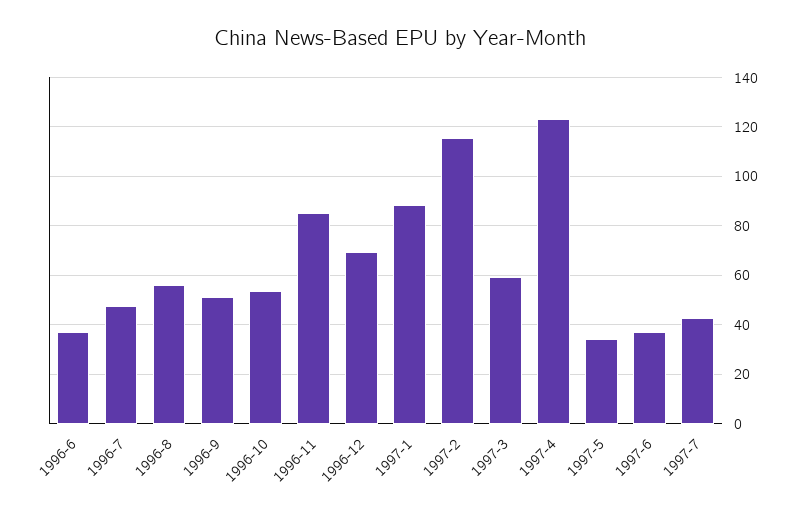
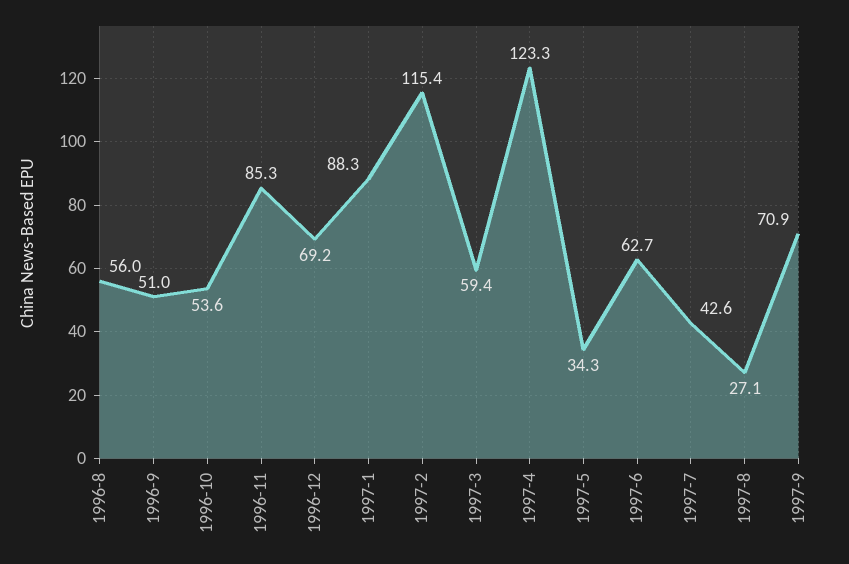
1996-6: 37.5 -> none
1996-7: 47.5 -> none
1997-6: 37.5 -> 62.7
1997-8: none -> 27.1
1997-9: none -> 70.9

